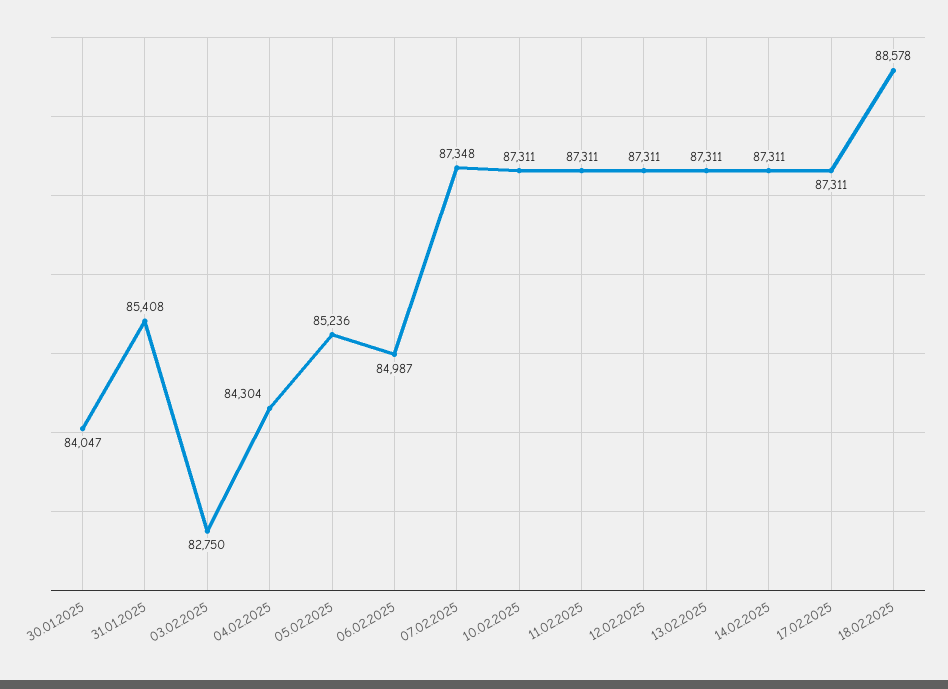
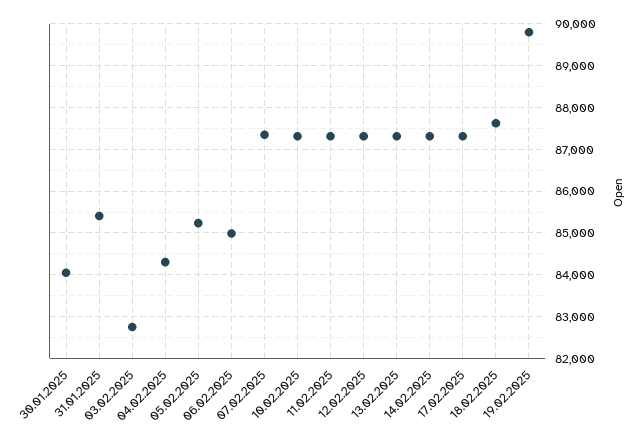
18.02.2025: 88578 -> 87600
19.02.2025: none -> 89800

